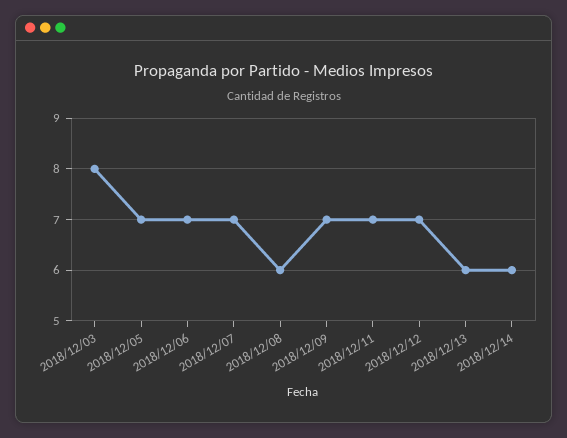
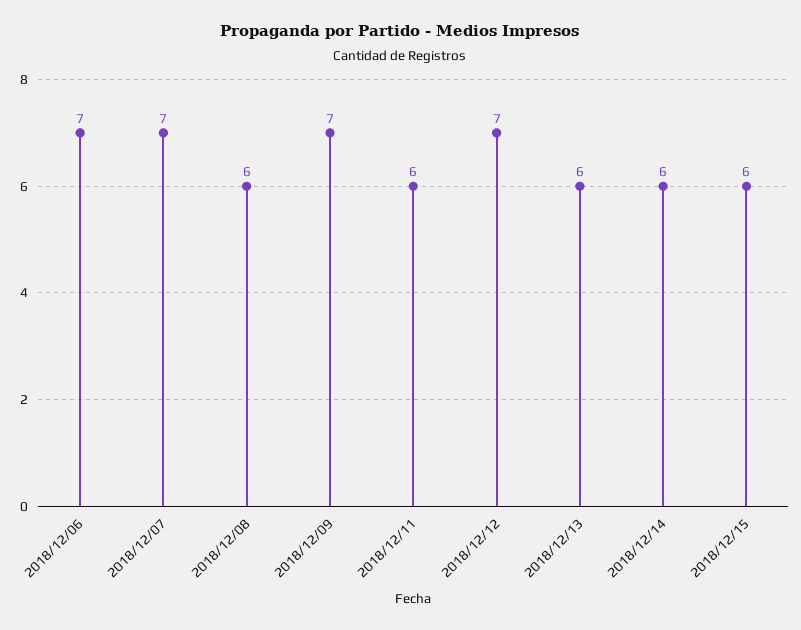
2018/12/03: 8 -> none
2018/12/05: 7 -> none
2018/12/11: 7 -> 6
2018/12/15: none -> 6

